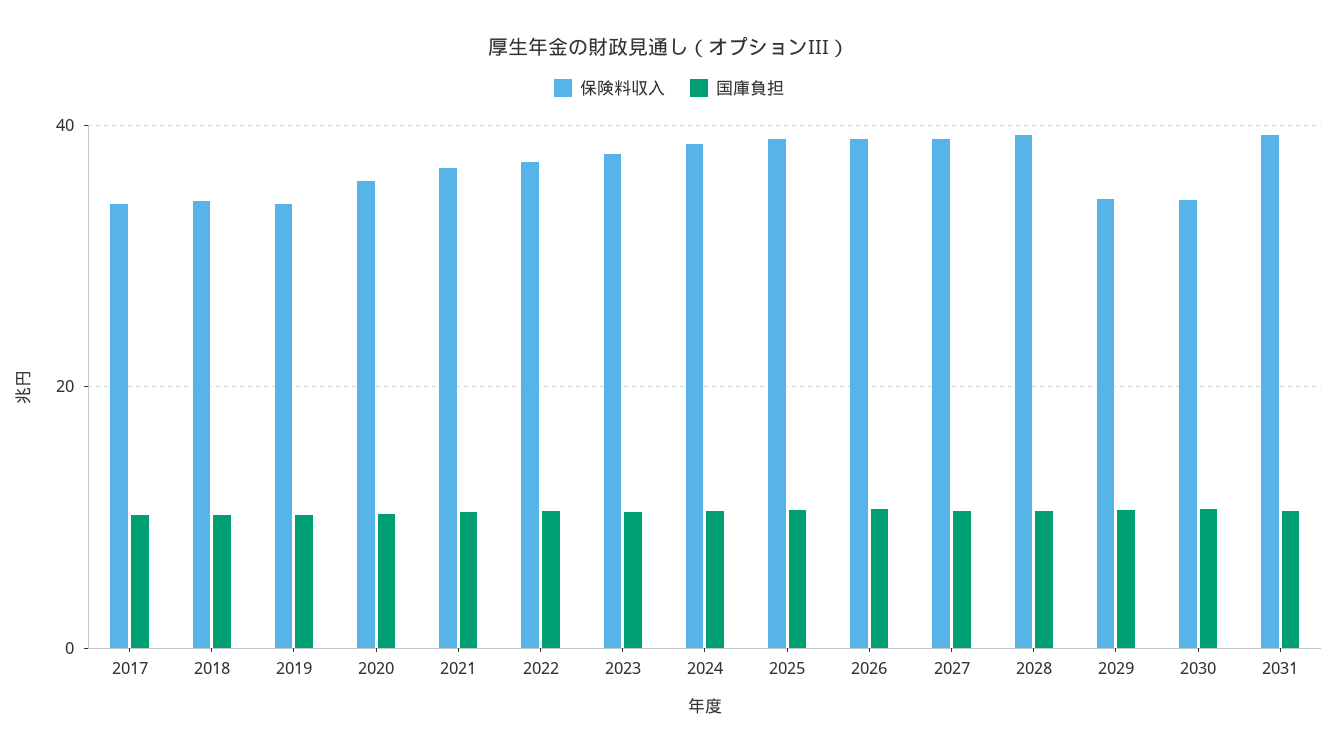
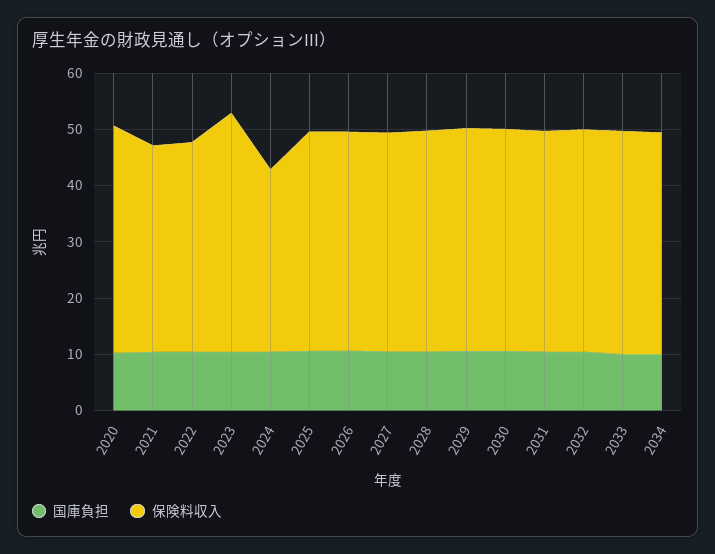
保険料収入, 2017: 34 -> none
国庫負担, 2017: 10 -> none
保険料収入, 2018: 34 -> none
国庫負担, 2018: 10 -> none
保険料収入, 2019: 34 -> none
国庫負担, 2019: 10 -> none
保険料収入, 2020: 36 -> 40
保険料収入, 2023: 38 -> 42
保険料収入, 2024: 38 -> 32
保険料収入, 2029: 34 -> 40
保険料収入, 2030: 34 -> 40
国庫負担, 2032: none -> 10
保険料収入, 2032: none -> 40
国庫負担, 2033: none -> 10
保険料収入, 2033: none -> 40
国庫負担, 2034: none -> 10
保険料収入, 2034: none -> 40

